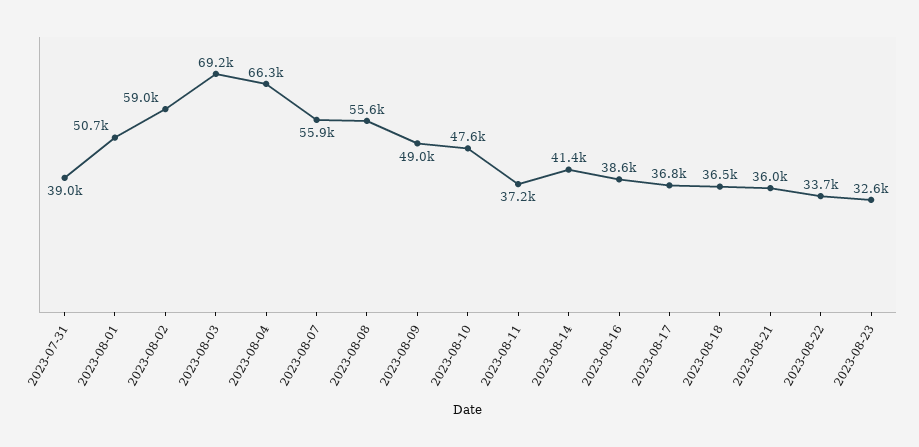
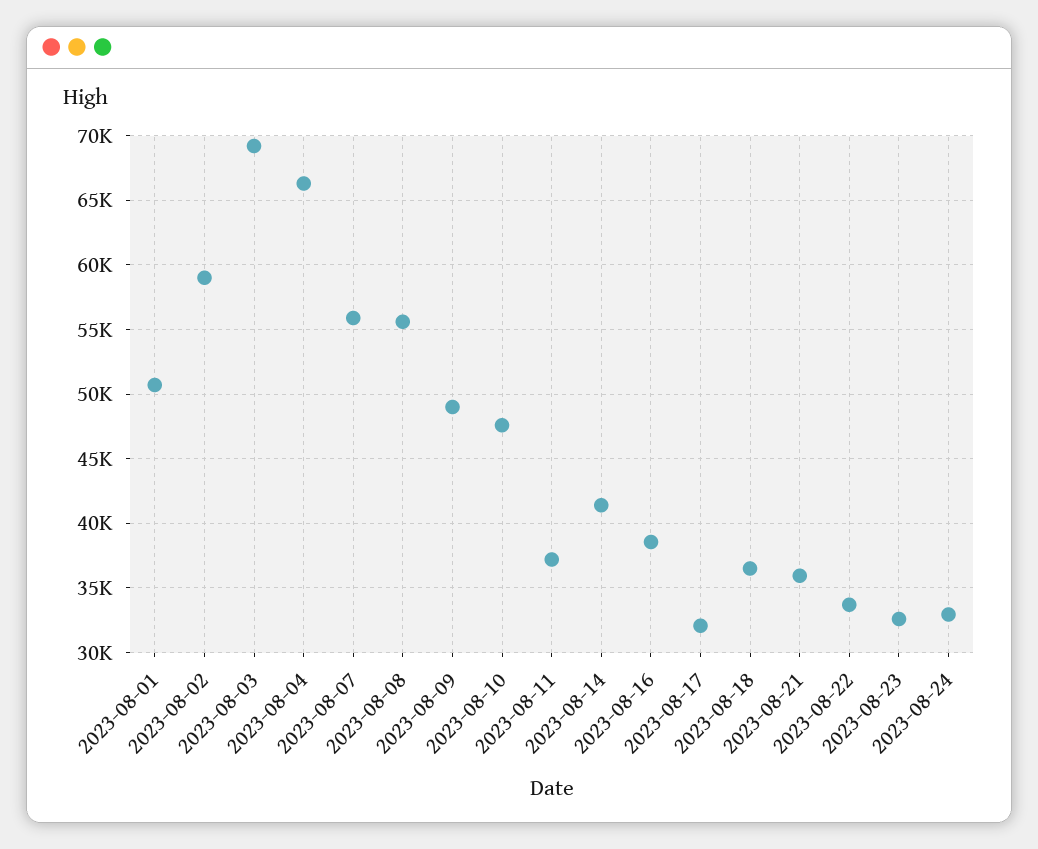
2023-07-31: 39000 -> none
2023-08-17: 36800 -> 32000
2023-08-24: none -> 33000

